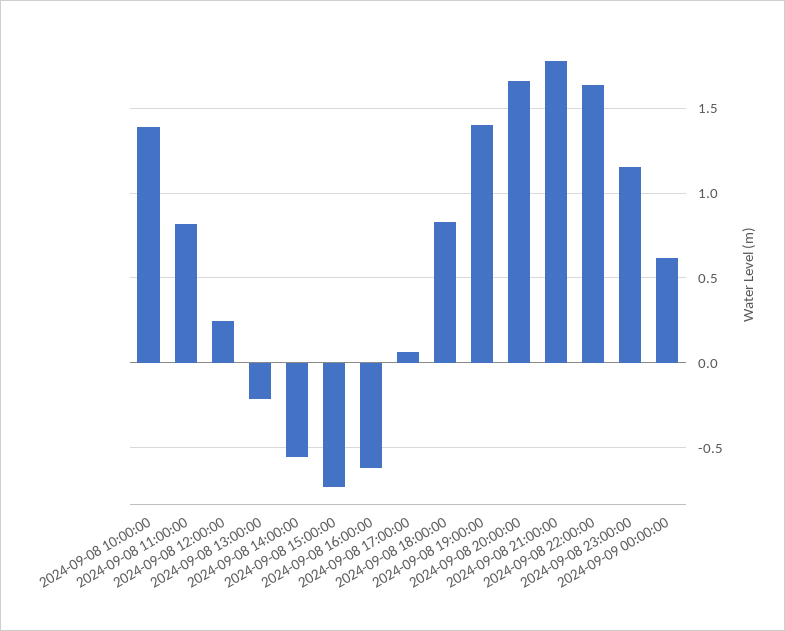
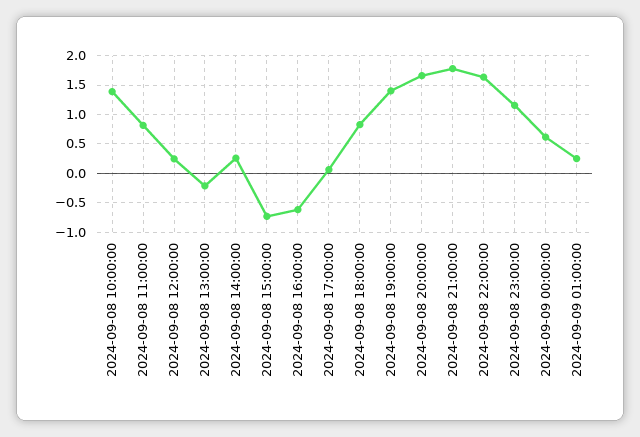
2024-09-08 14:00:00: -0.55 -> 0.25
2024-09-09 01:00:00: none -> 0.25

